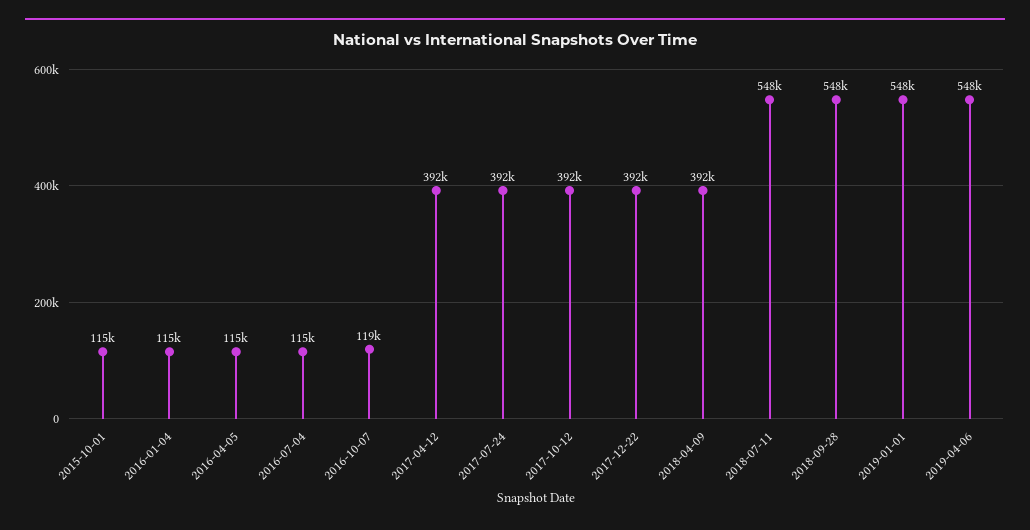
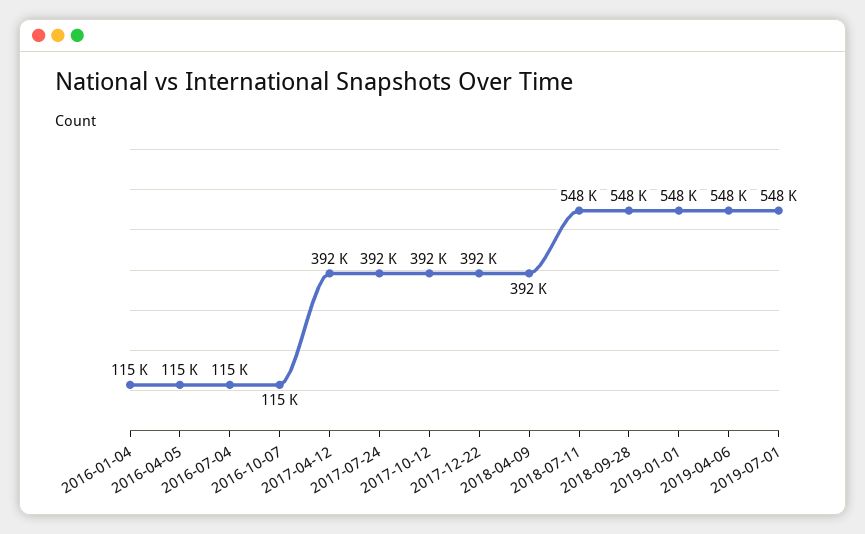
2015-10-01: 115000 -> none
2016-10-07: 119000 -> 115000
2019-07-01: none -> 548000

